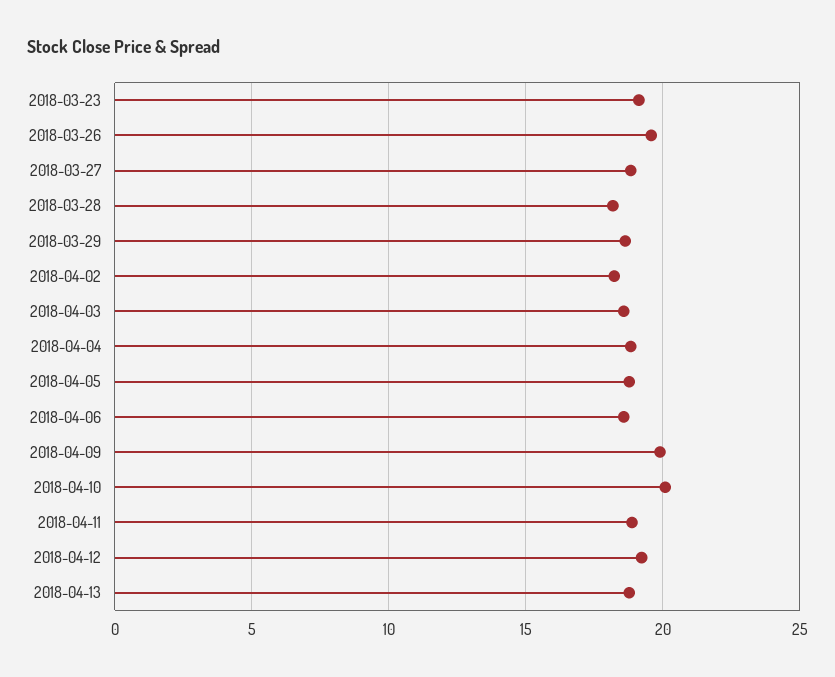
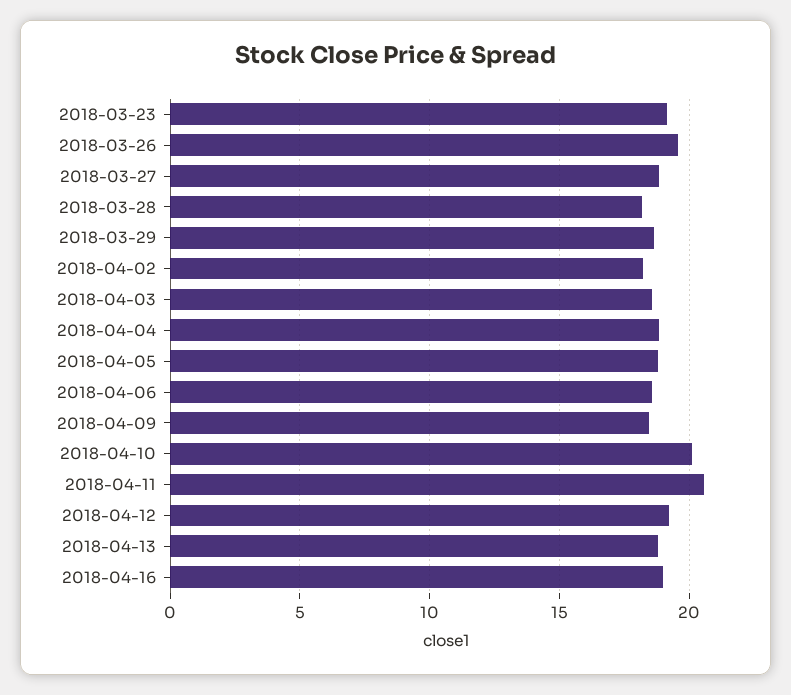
2018-04-09: 20 -> 18.5
2018-04-11: 19 -> 20.5
2018-04-16: none -> 19

